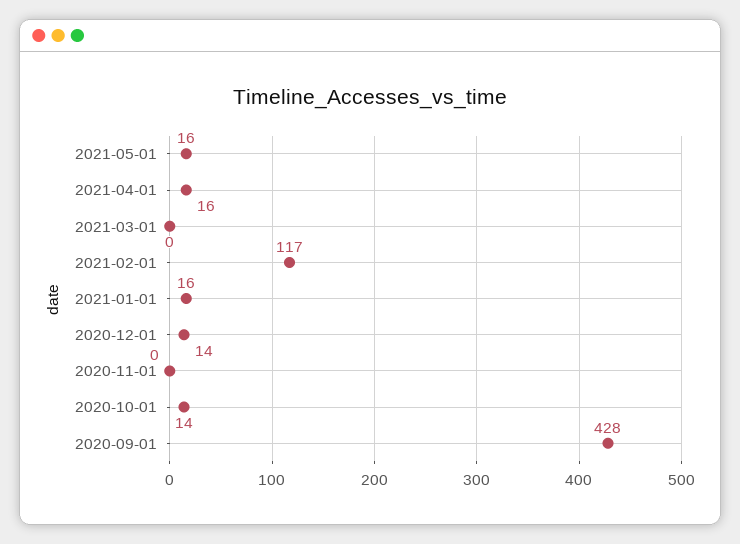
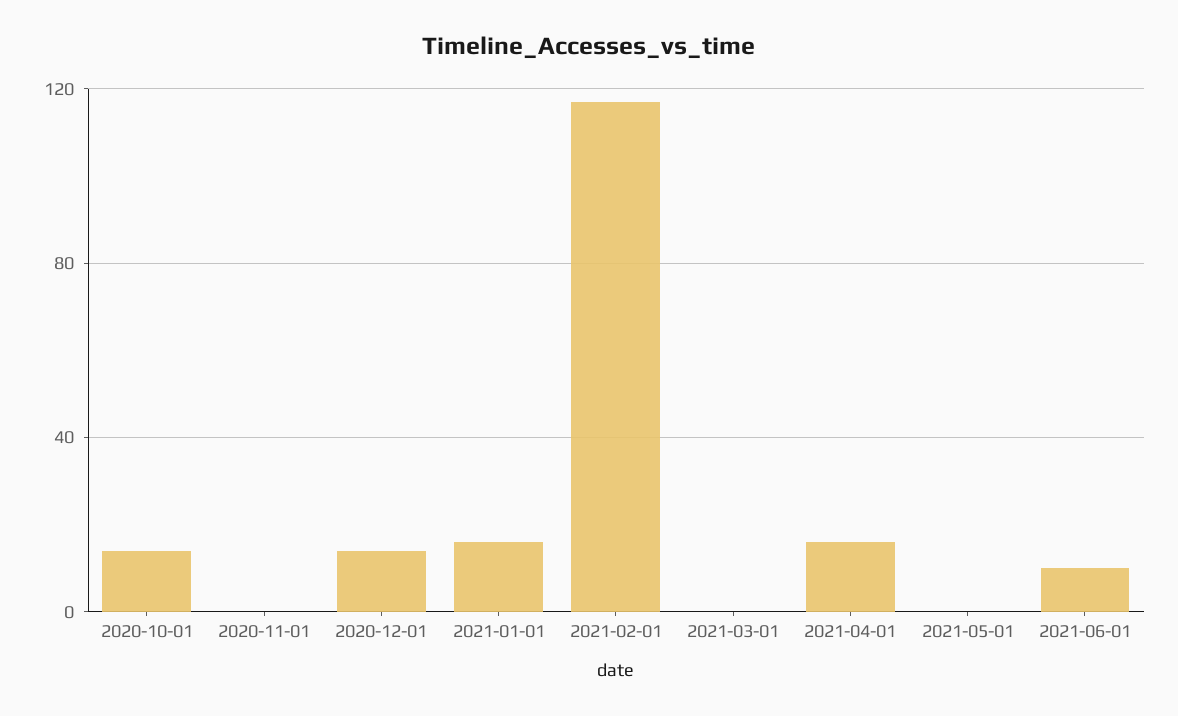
2021-05-01: 16 -> 0
2020-09-01: 428 -> none
2021-06-01: none -> 10

